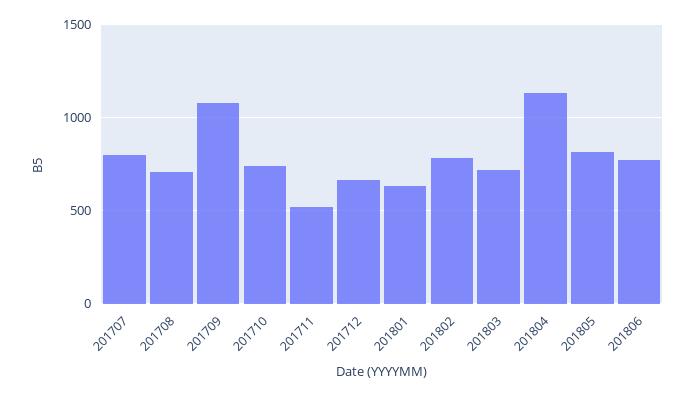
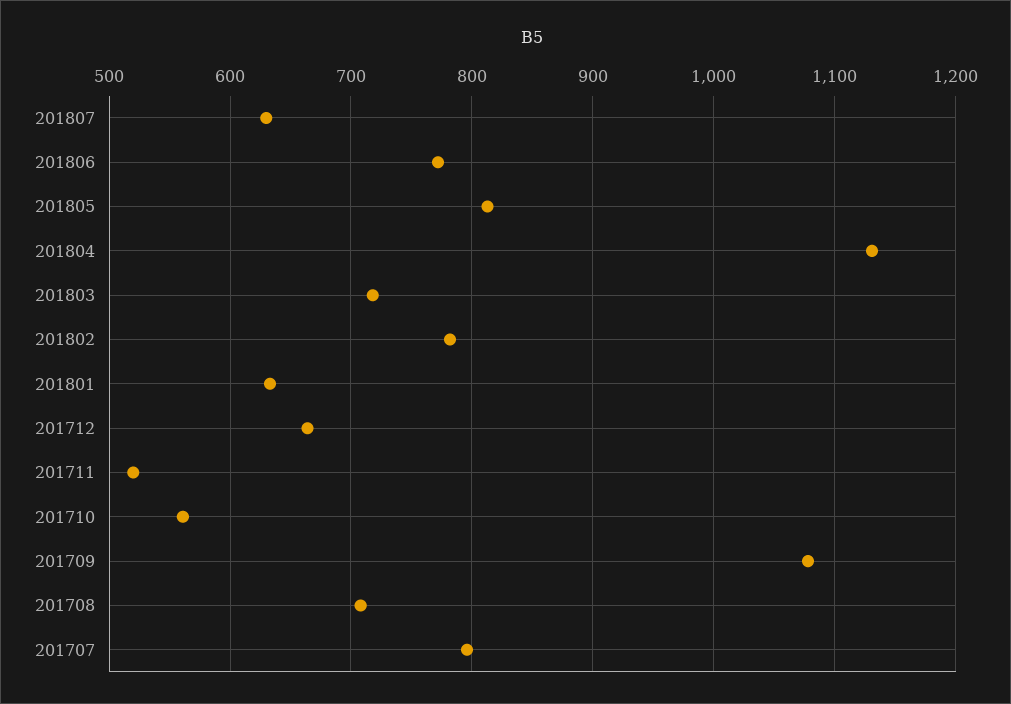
201710: 750 -> 560
201807: none -> 630

